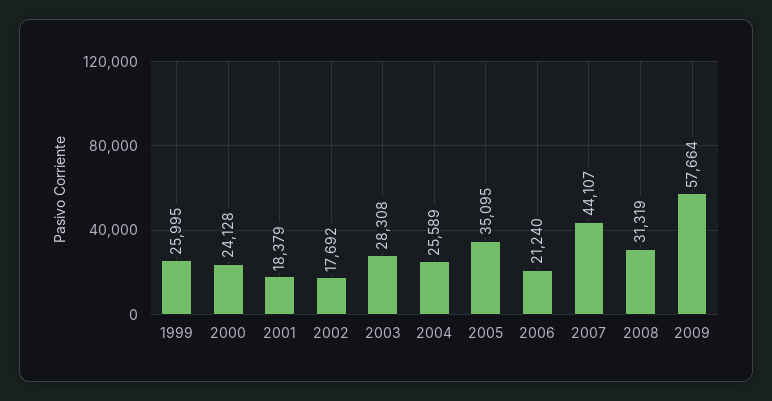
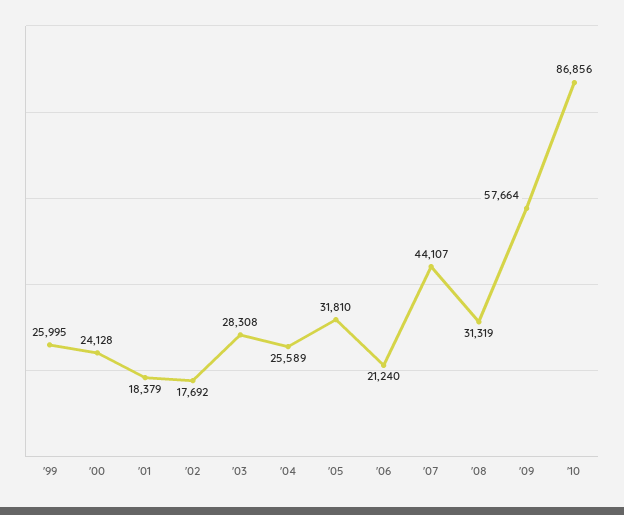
2005: 35095 -> 31810
'10: none -> 86856

